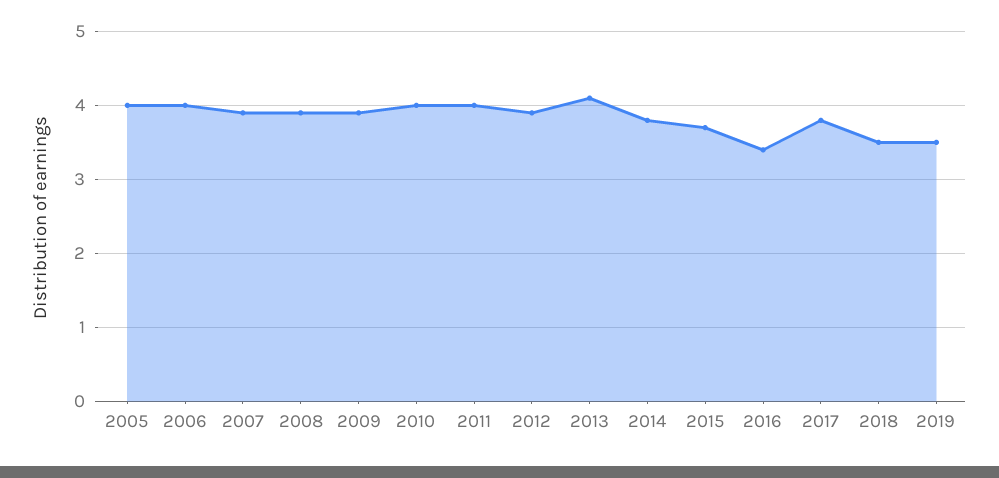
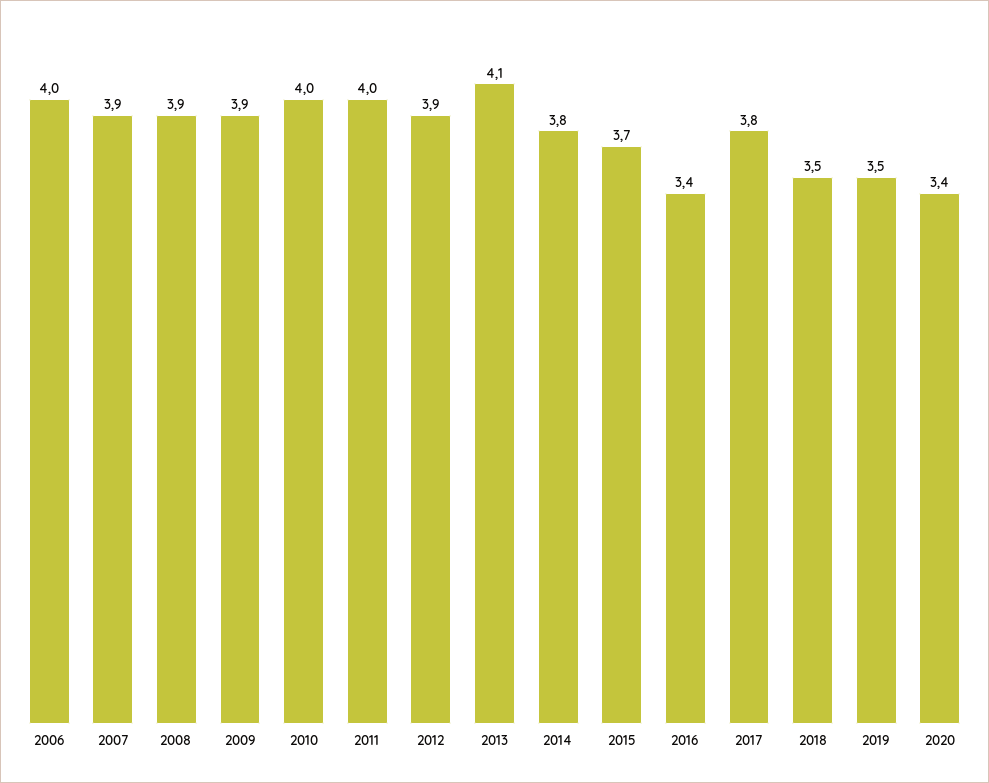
2005: 4 -> none
2020: none -> 3.4

